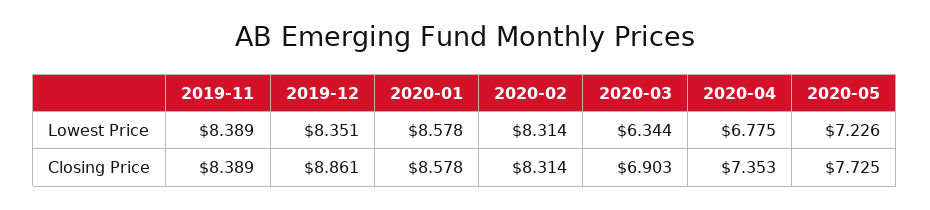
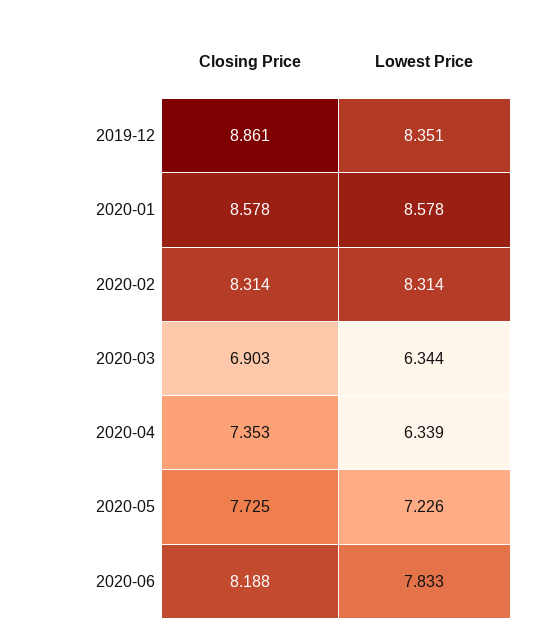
2019-11, Lowest Price: 8.389 -> none
2020-04, Lowest Price: 6.775 -> 6.339
2019-11, Closing Price: 8.389 -> none
2020-06, Closing Price: none -> 8.188
2020-06, Lowest Price: none -> 7.833

